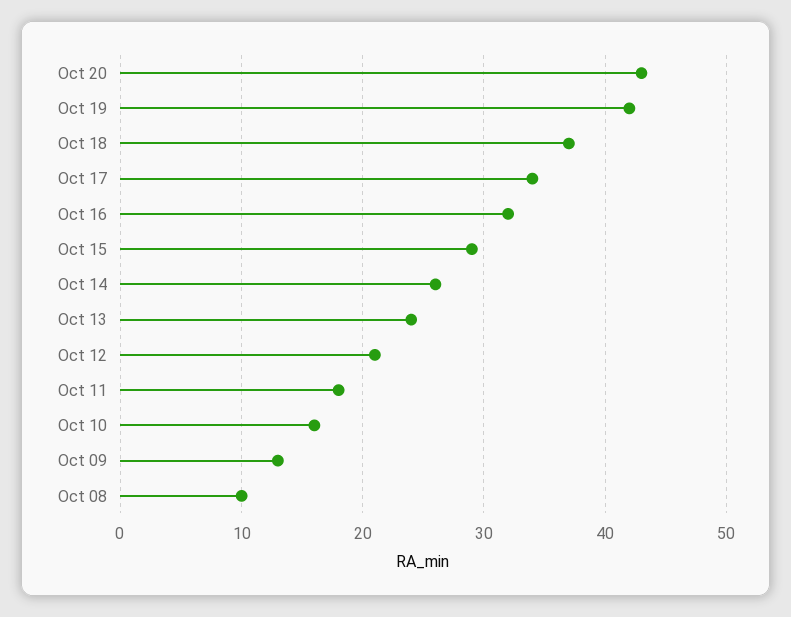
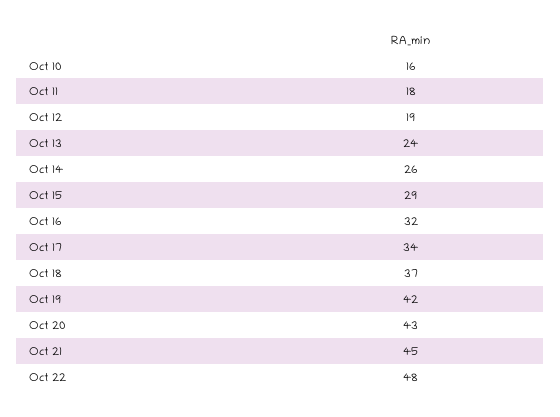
Oct 12: 21 -> 19
Oct 09: 13 -> none
Oct 08: 10 -> none
Oct 21: none -> 45
Oct 22: none -> 48

